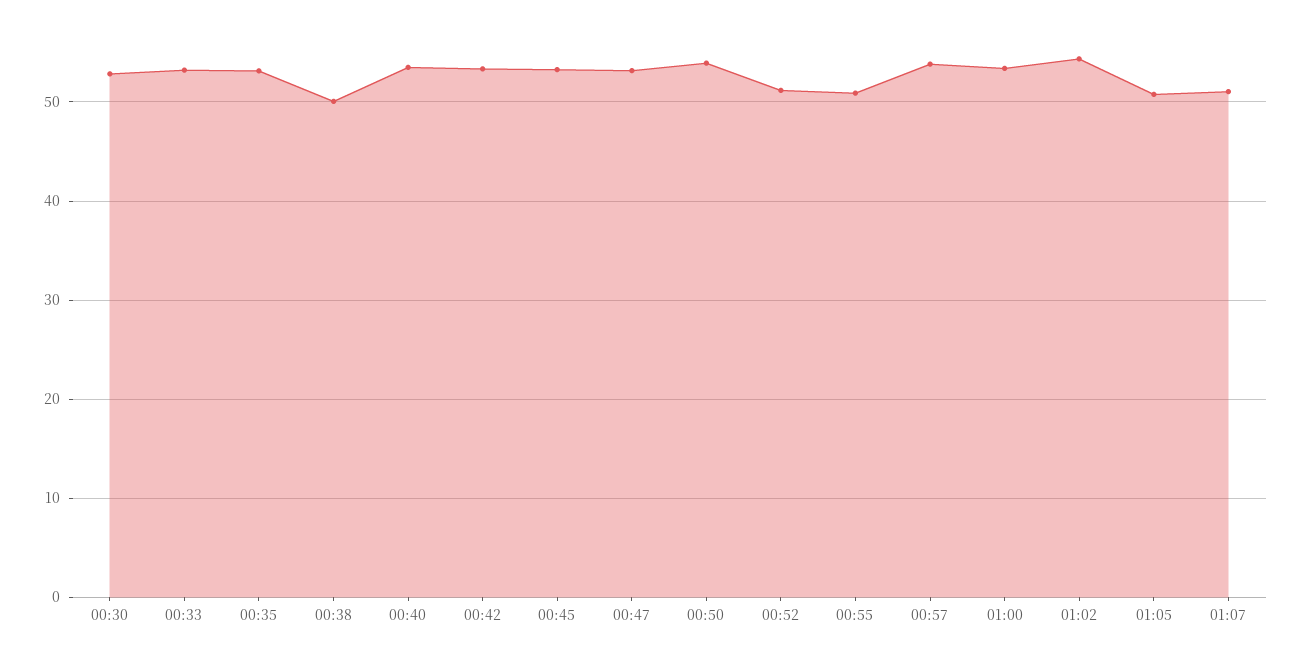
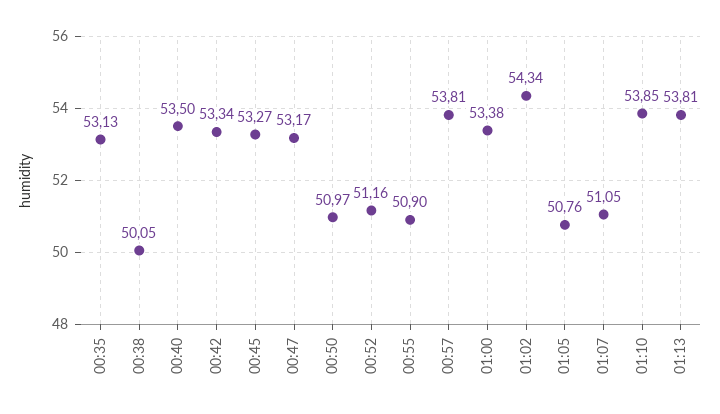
00:30: 53 -> none
00:33: 53 -> none
00:50: 54 -> 50.97
01:10: none -> 53.85
01:13: none -> 53.81

